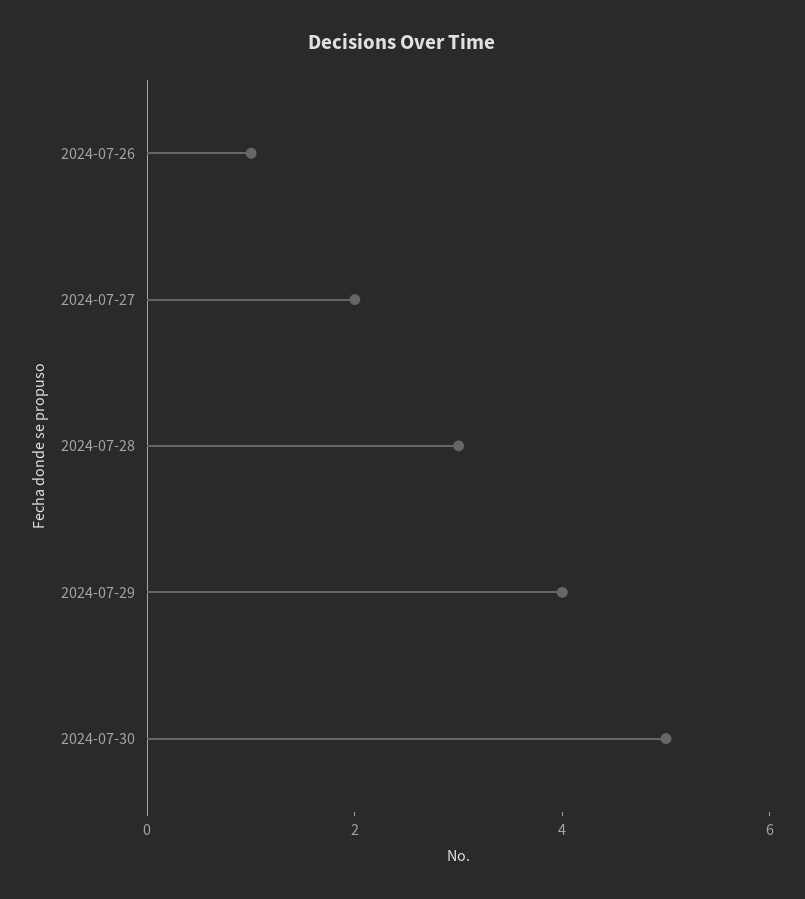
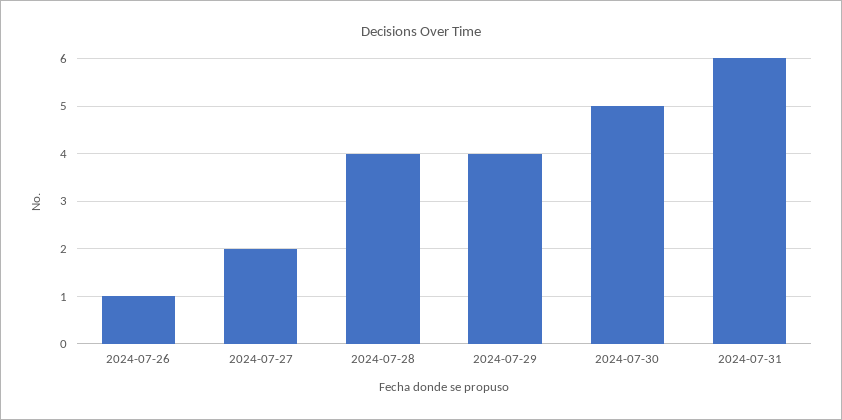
2024-07-28: 3 -> 4
2024-07-31: none -> 6

